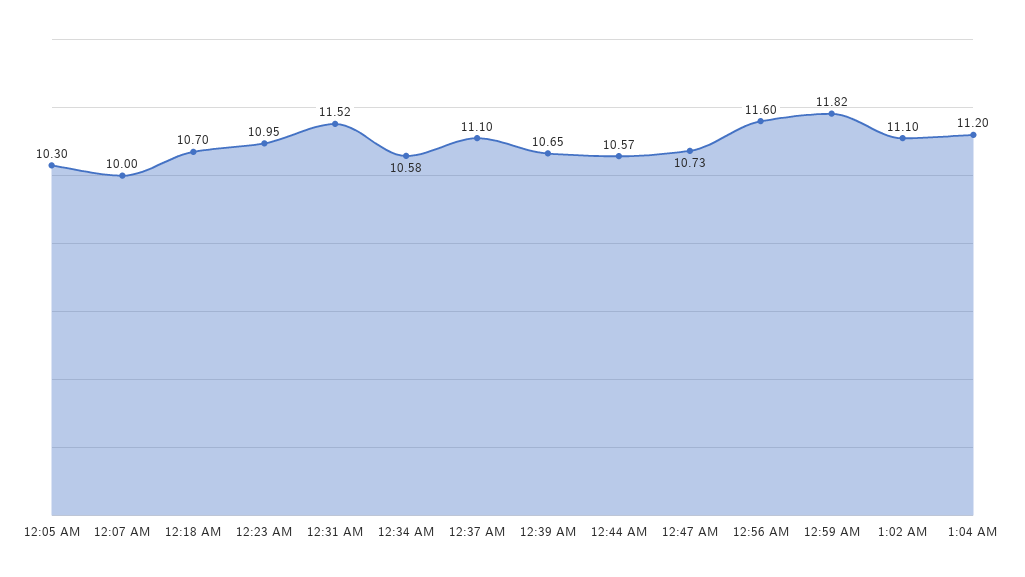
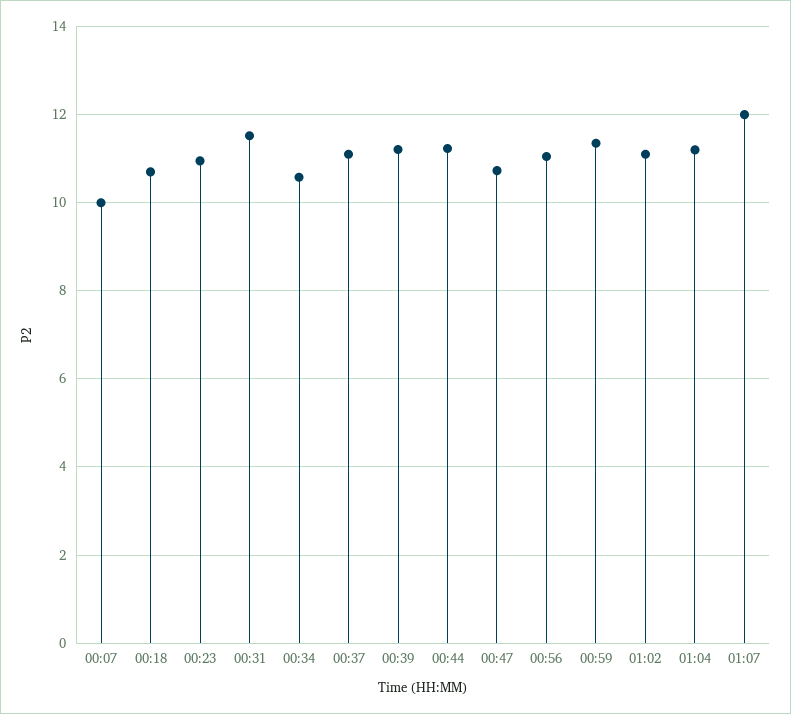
12:05 AM: 10.3 -> none
12:39 AM: 10.65 -> 11.2
12:44 AM: 10.57 -> 11.2
12:56 AM: 11.6 -> 11
12:59 AM: 11.82 -> 11.4
01:07: none -> 12

